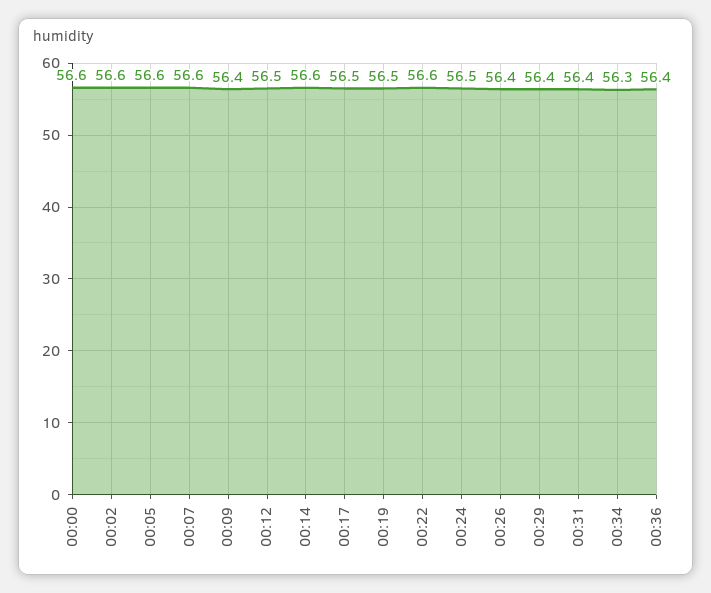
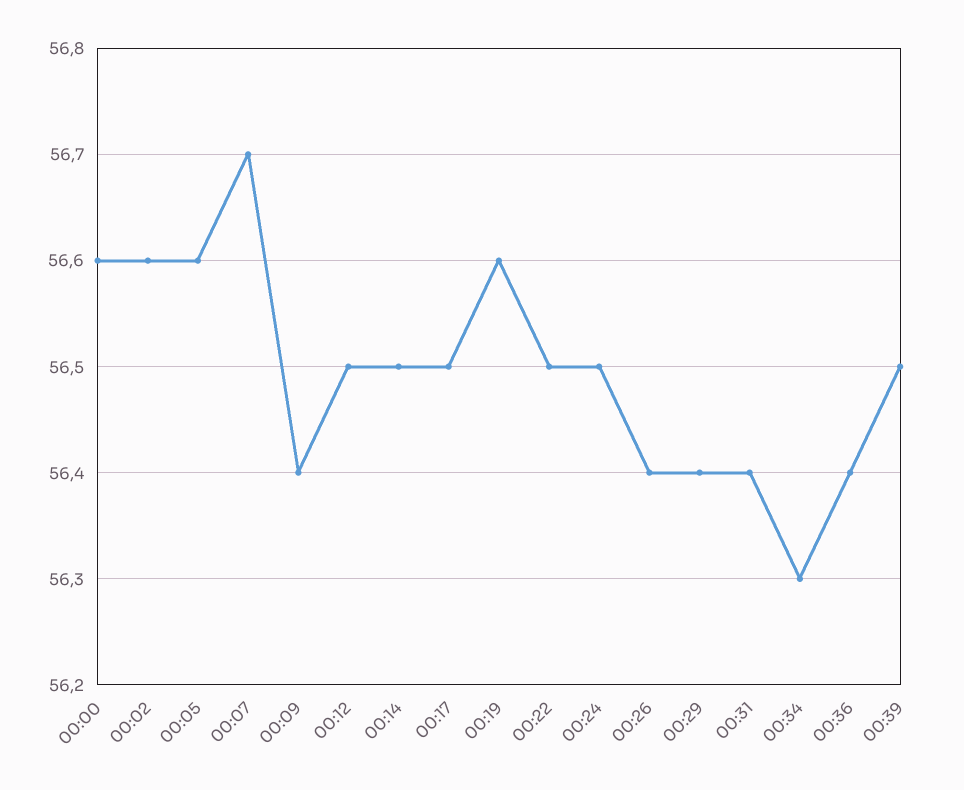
00:07: 56.6 -> 56.7
00:14: 56.6 -> 56.5
00:19: 56.5 -> 56.6
00:22: 56.6 -> 56.5
00:39: none -> 56.5

